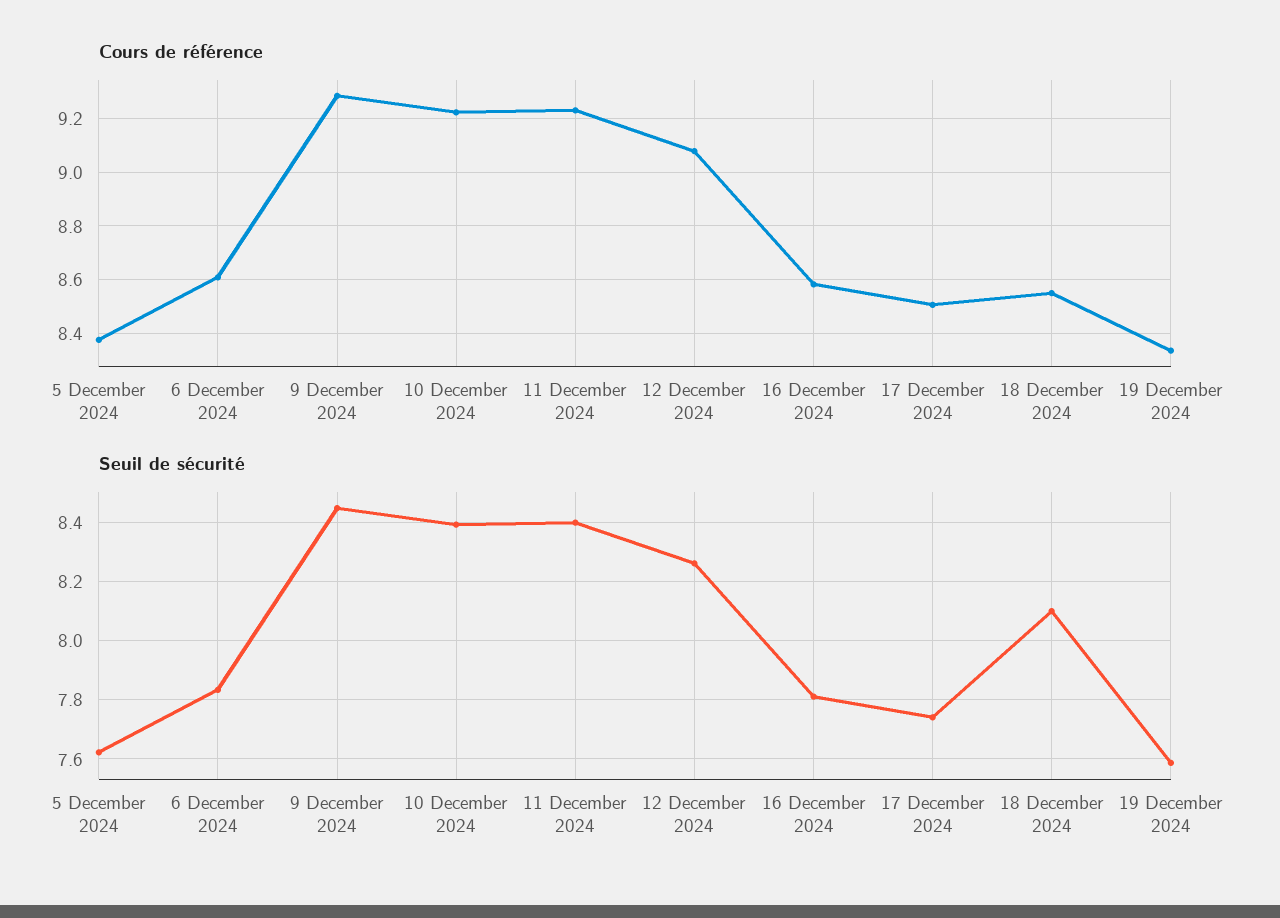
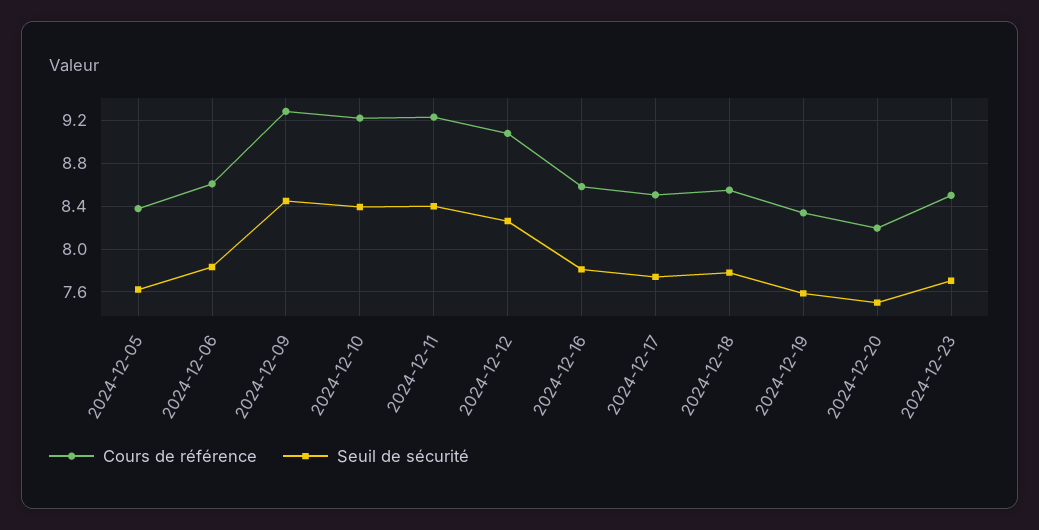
Seuil de sécurité, 18 December 2024: 8.1 -> 7.8
Cours de référence, 2024-12-20: none -> 8.2
Seuil de sécurité, 2024-12-20: none -> 7.5
Cours de référence, 2024-12-23: none -> 8.5
Seuil de sécurité, 2024-12-23: none -> 7.7

